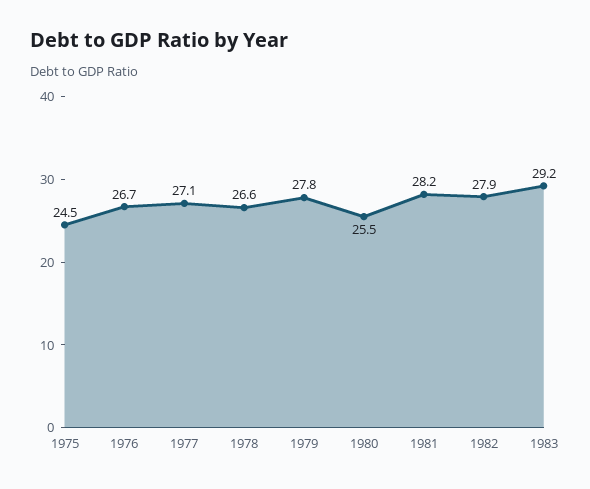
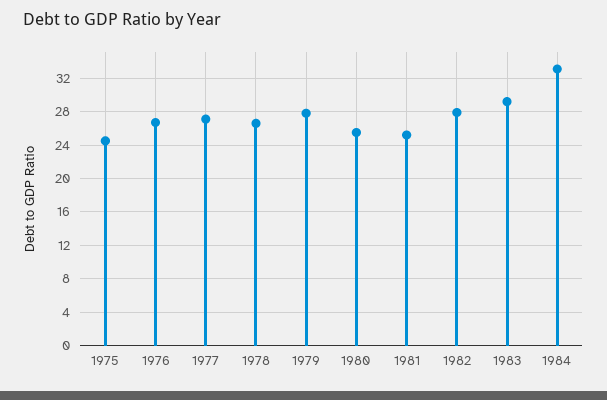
1981: 28.2 -> 25
1984: none -> 33

